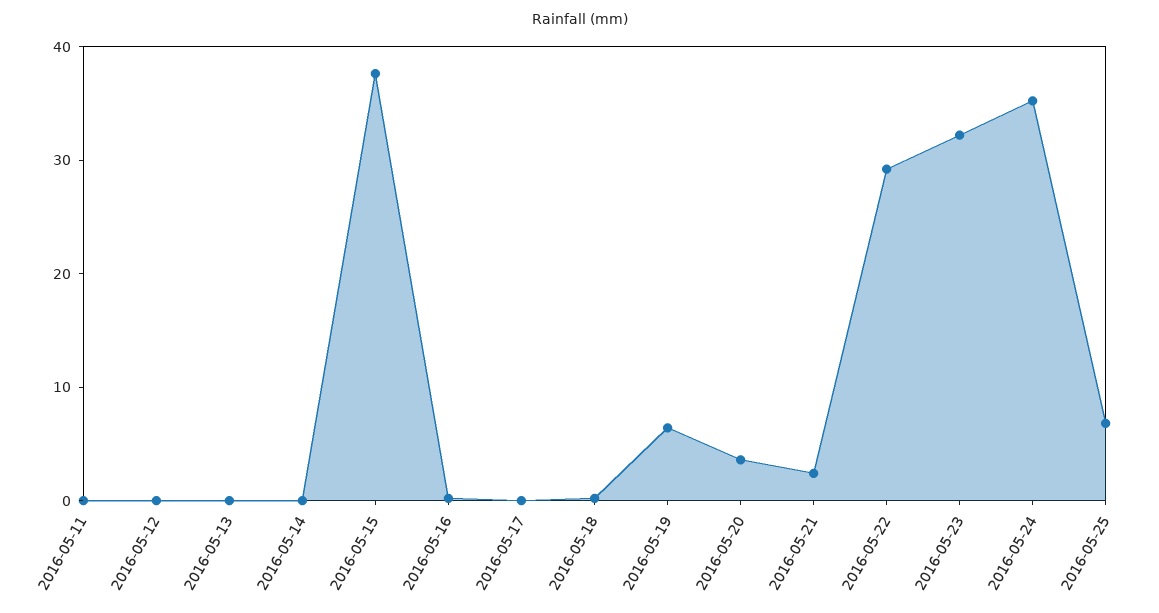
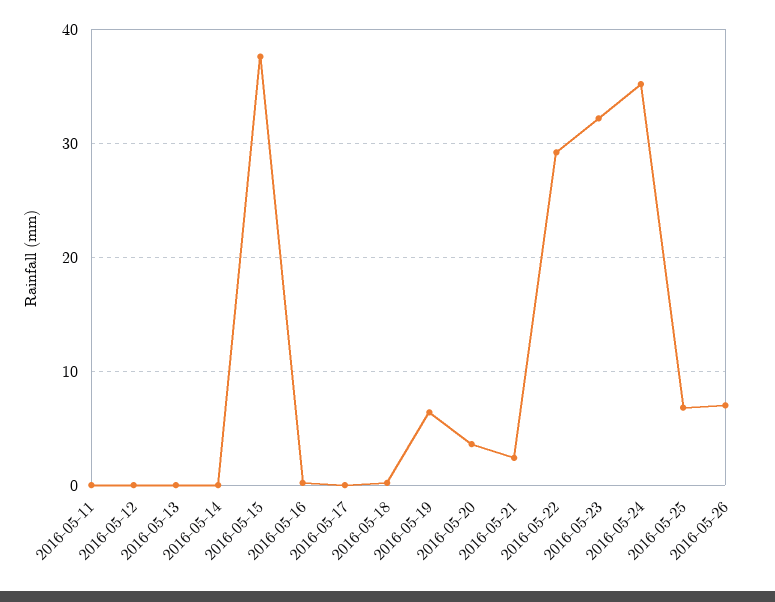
2016-05-26: none -> 7

